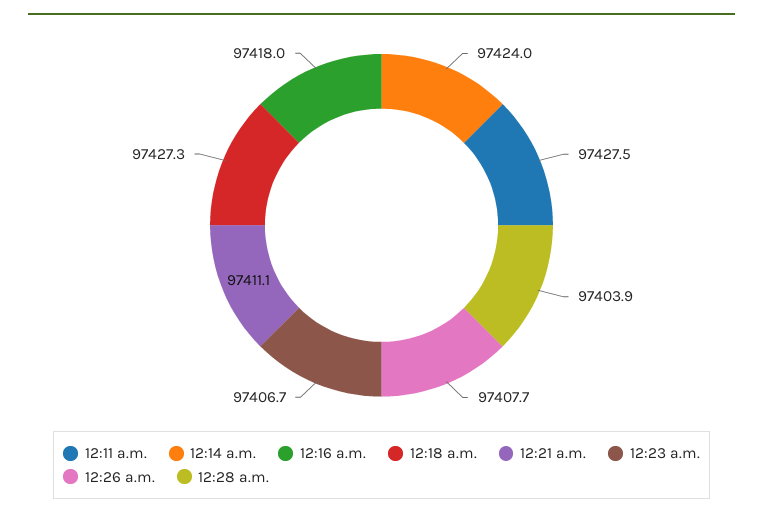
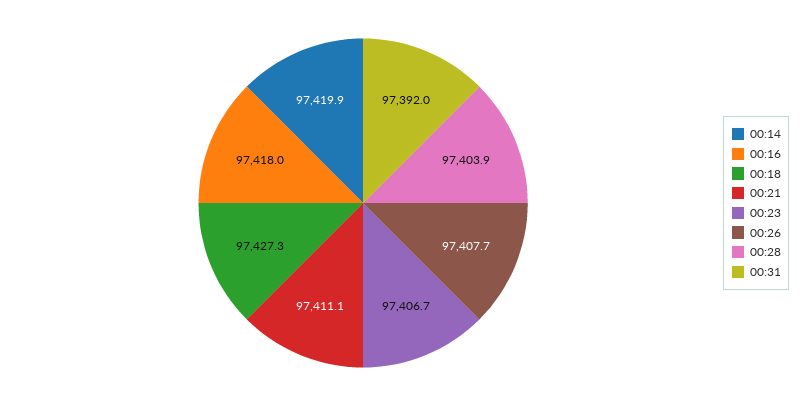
12:11 a.m.: 97427.5 -> none
12:14 a.m.: 97424 -> 97419.9
00:31: none -> 97392

